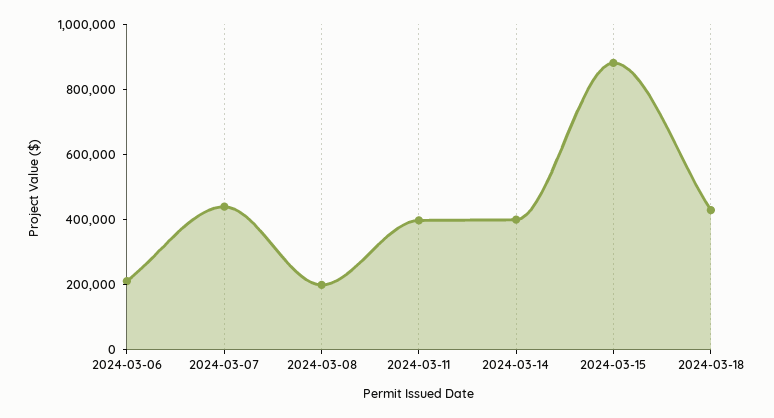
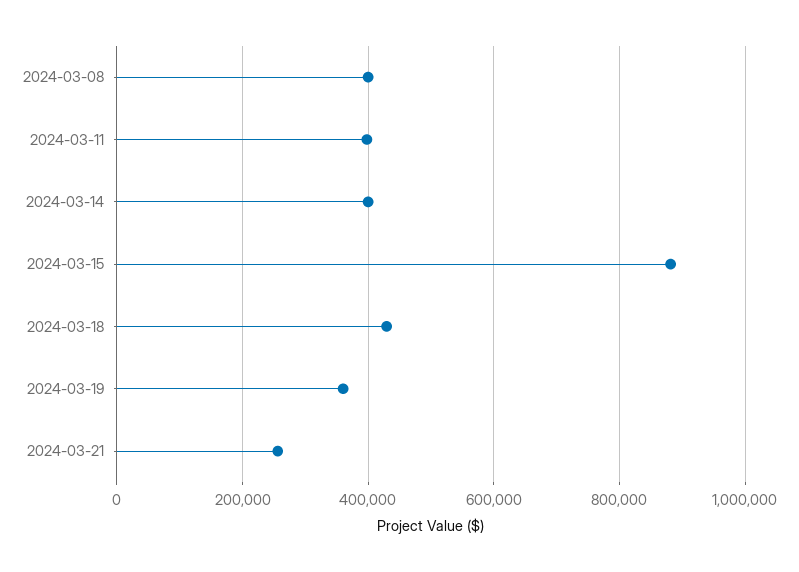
2024-03-06: 200000 -> none
2024-03-07: 450000 -> none
2024-03-08: 200000 -> 400000
2024-03-19: none -> 360000
2024-03-21: none -> 260000

